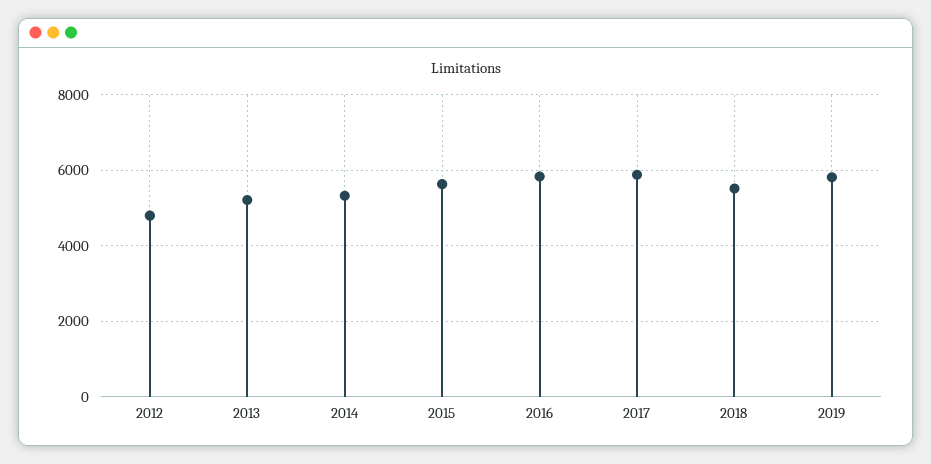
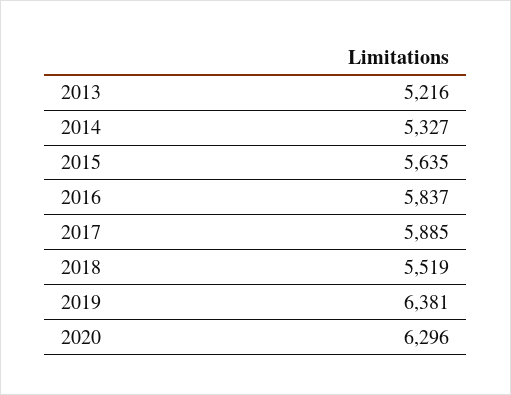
2012: 4800 -> none
2019: 5800 -> 6381
2020: none -> 6296

